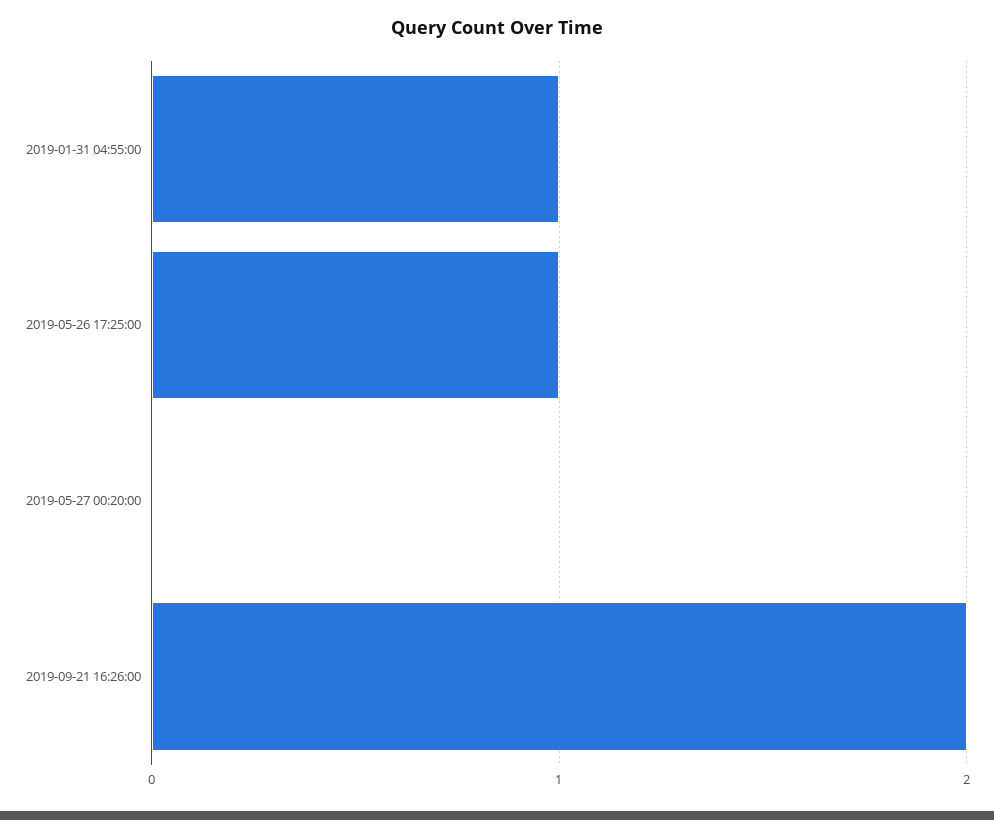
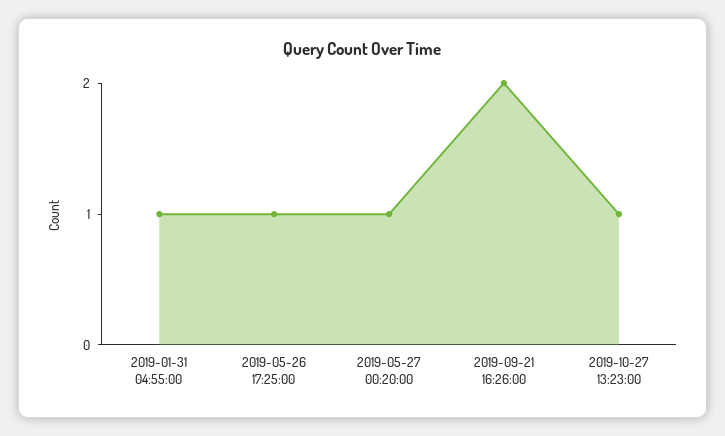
2019-05-27 00:20:00: 0 -> 1
2019-10-27 13:23:00: none -> 1

